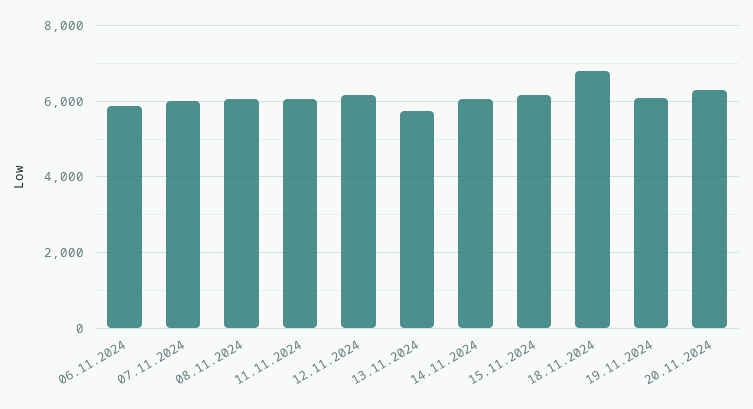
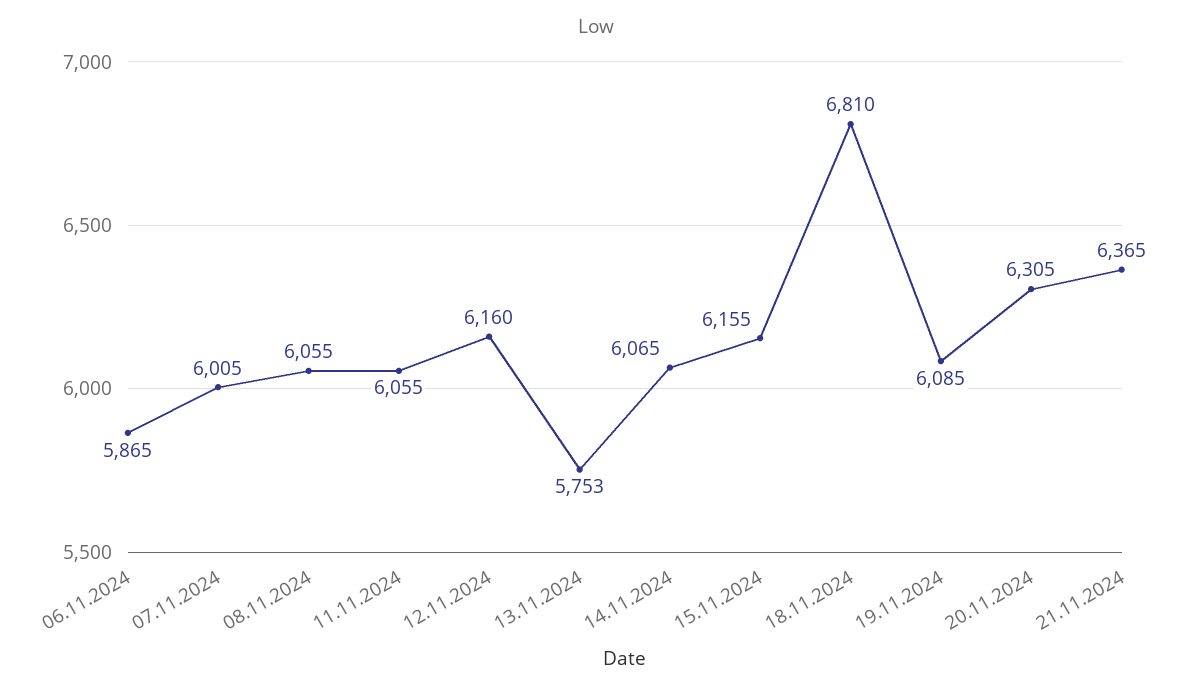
21.11.2024: none -> 6365

